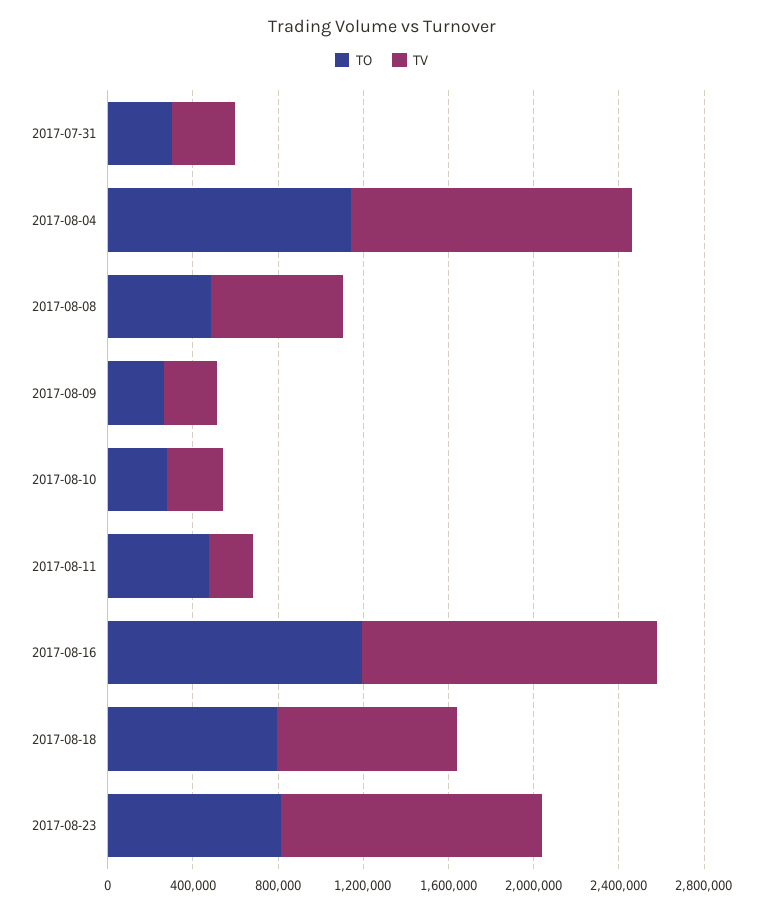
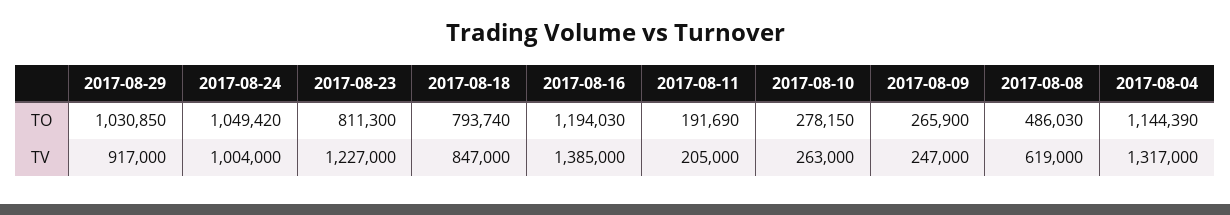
TO, 2017-07-31: 300000 -> none
TV, 2017-07-31: 300000 -> none
TO, 2017-08-11: 500000 -> 191690
TO, 2017-08-29: none -> 1030850
TO, 2017-08-24: none -> 1049420
TV, 2017-08-29: none -> 917000
TV, 2017-08-24: none -> 1004000

